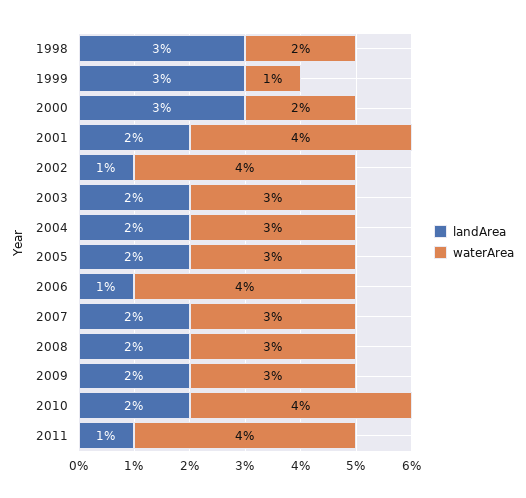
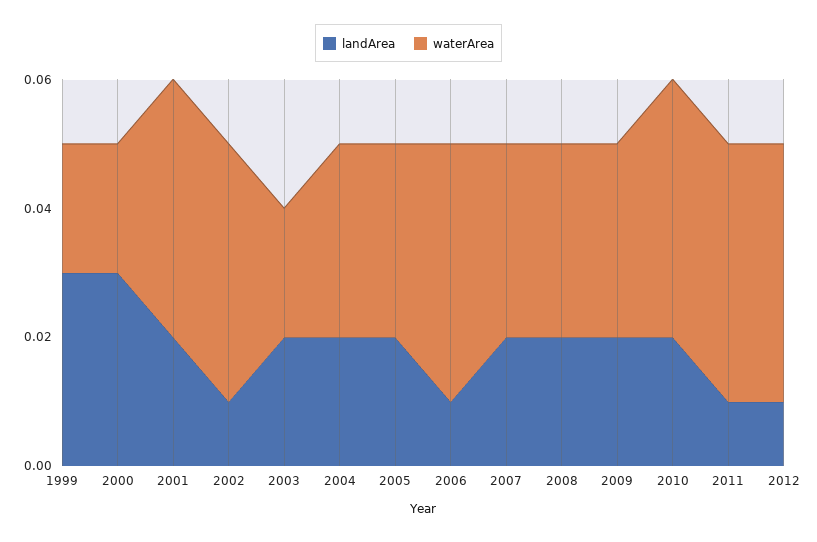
landArea, 1998: 0.03 -> none
waterArea, 1998: 0.02 -> none
waterArea, 1999: 0.01 -> 0.02
waterArea, 2003: 0.03 -> 0.02
landArea, 2012: none -> 0.01
waterArea, 2012: none -> 0.04

